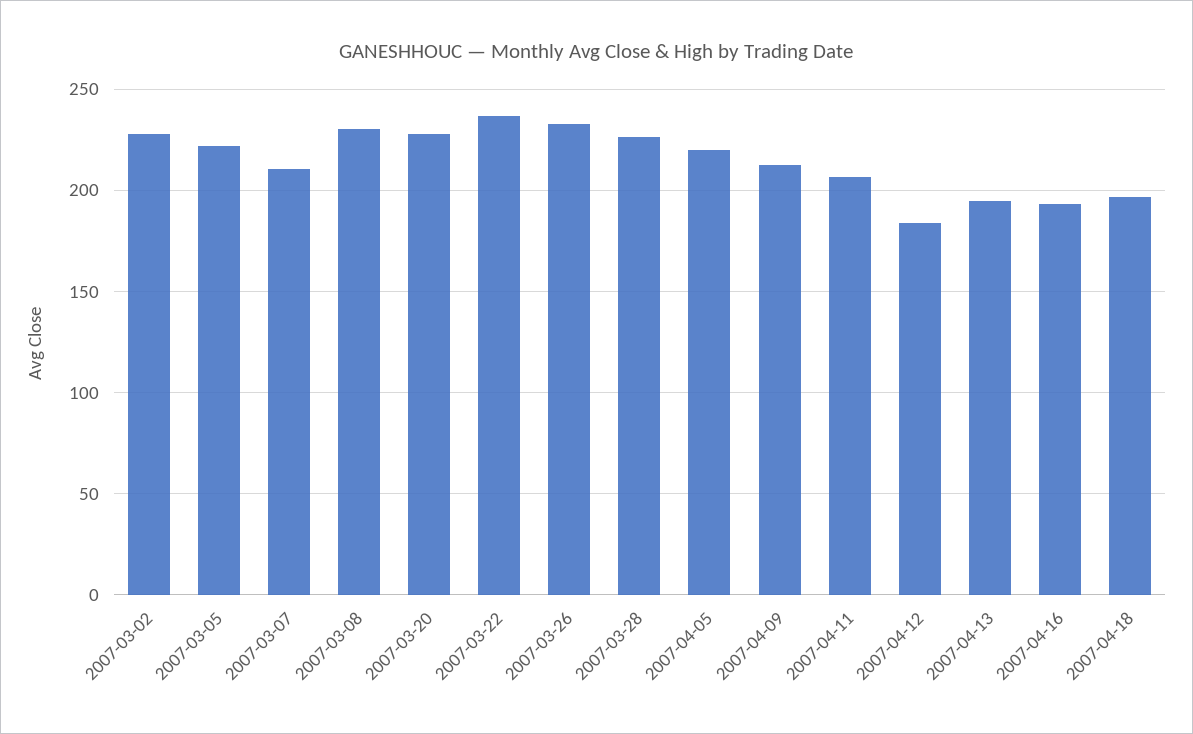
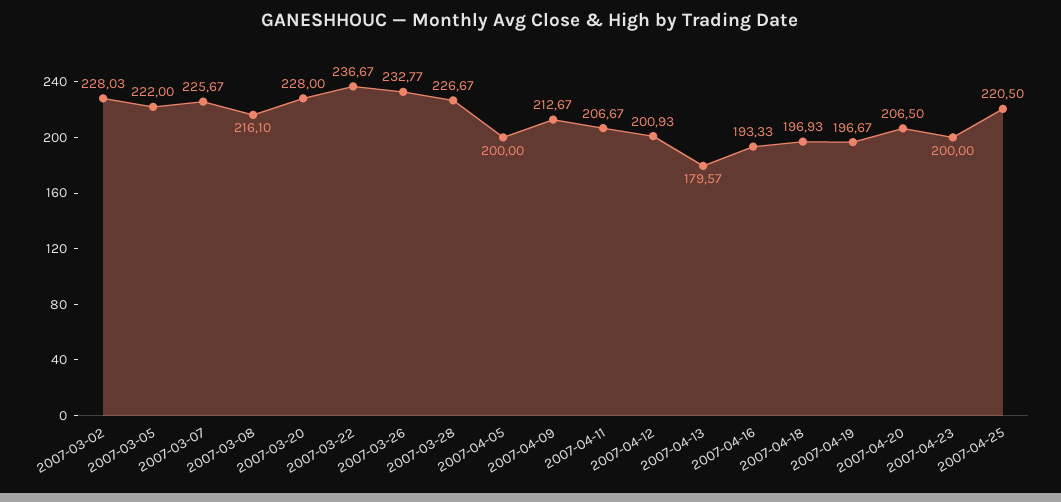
2007-03-07: 210 -> 225.67
2007-03-08: 230 -> 216.1
2007-04-05: 220 -> 200
2007-04-12: 185 -> 200.93
2007-04-13: 195 -> 179.57
2007-04-19: none -> 196.67
2007-04-20: none -> 206.5
2007-04-23: none -> 200
2007-04-25: none -> 220.5

